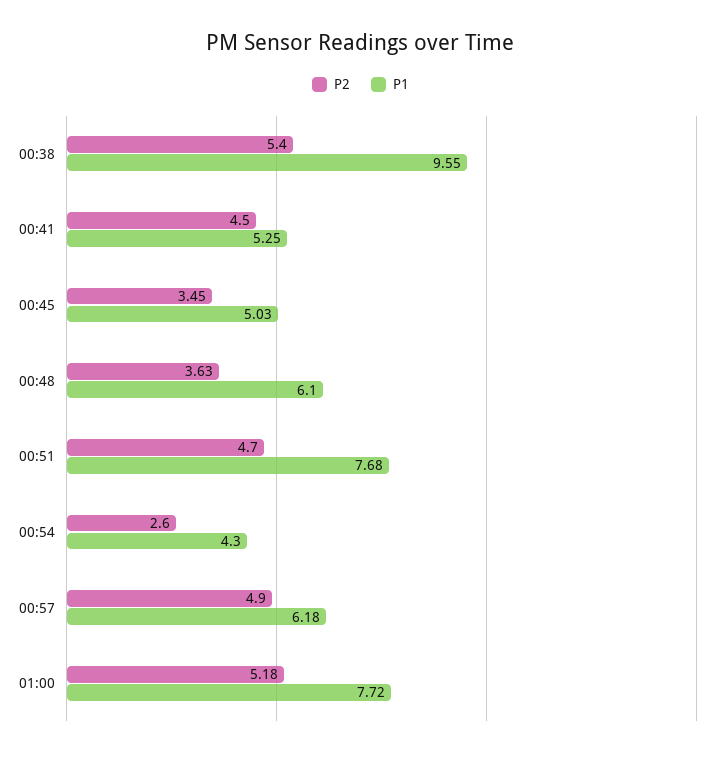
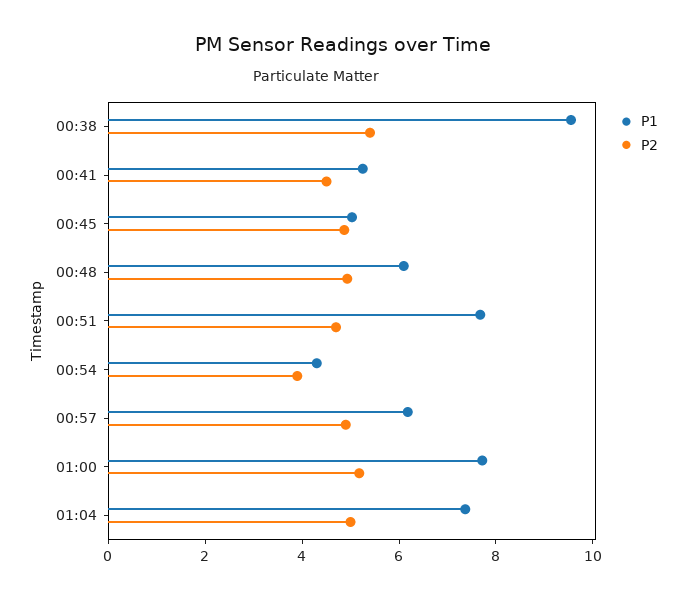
P2, 00:45: 3.45 -> 5
P2, 00:48: 3.63 -> 5
P2, 00:54: 2.6 -> 4
P1, 01:04: none -> 7.5
P2, 01:04: none -> 5

